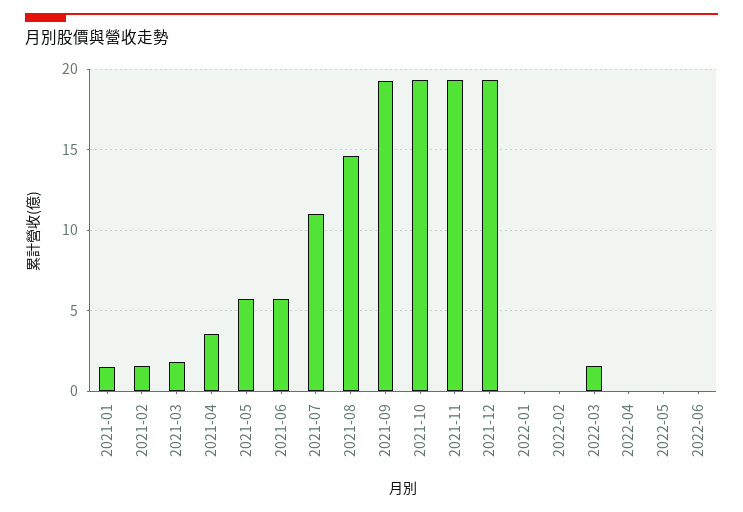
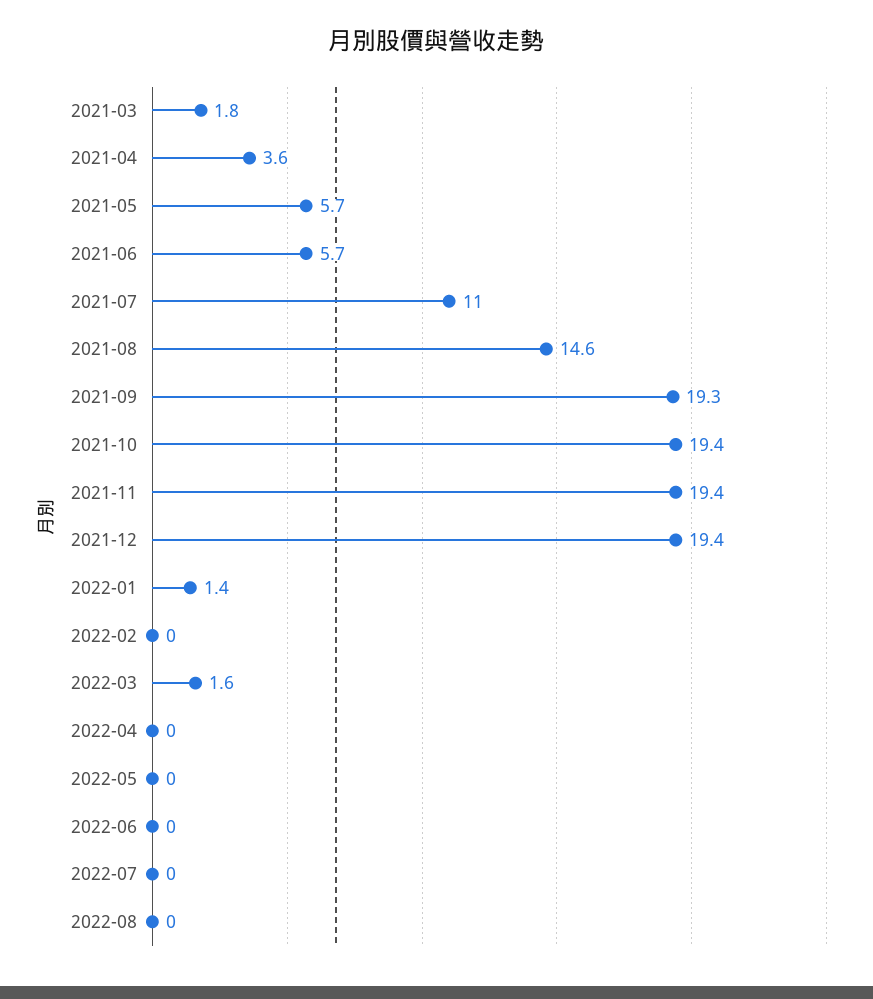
2021-01: 1.5 -> none
2021-02: 1.5 -> none
2022-01: 0 -> 1.4
2022-07: none -> 0
2022-08: none -> 0

